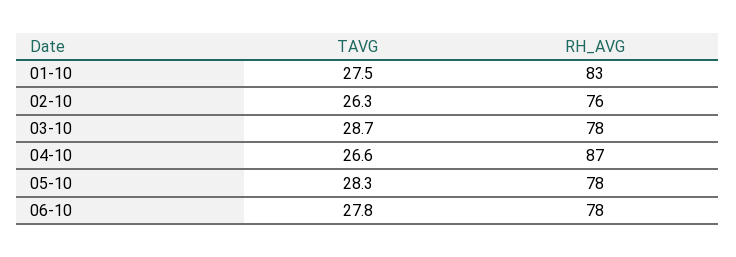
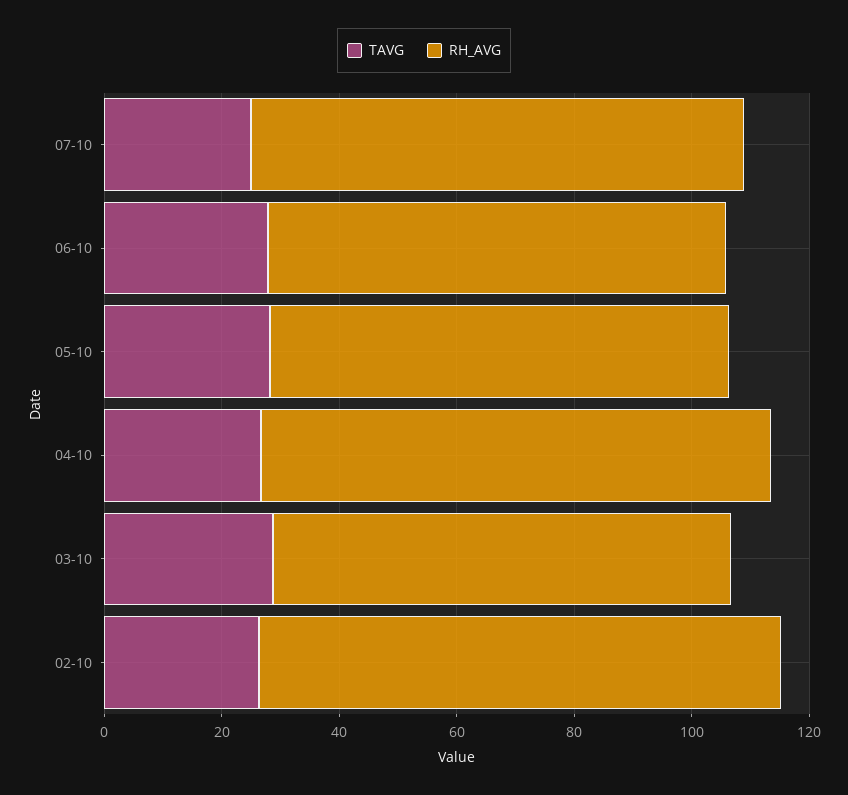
TAVG, 01-10: 27.5 -> none
RH_AVG, 01-10: 83 -> none
RH_AVG, 02-10: 76 -> 90
TAVG, 07-10: none -> 25
RH_AVG, 07-10: none -> 85

